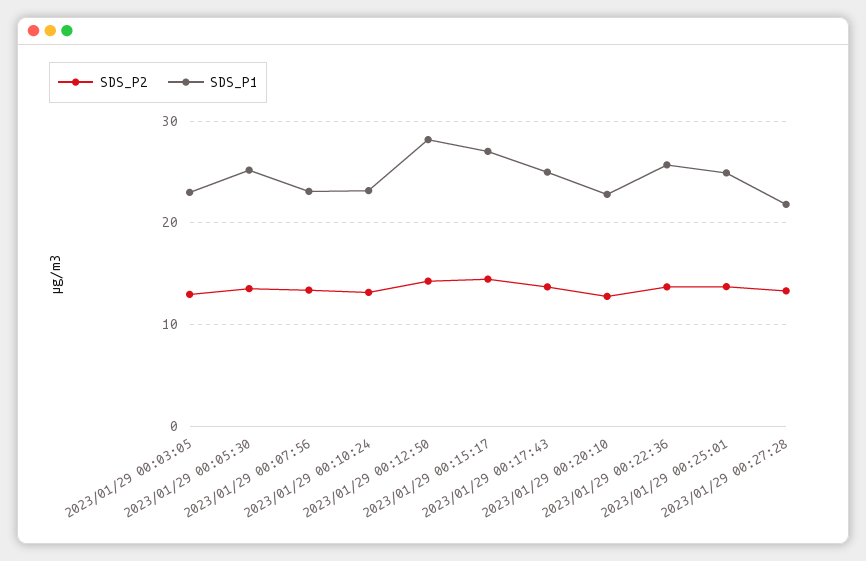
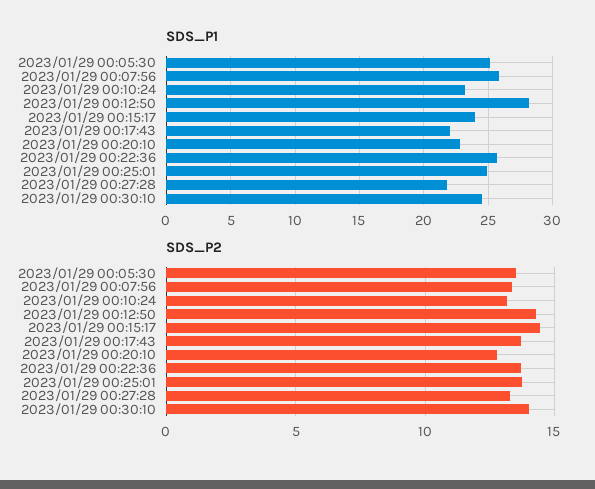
SDS_P2, 2023/01/29 00:03:05: 13 -> none
SDS_P1, 2023/01/29 00:03:05: 23 -> none
SDS_P1, 2023/01/29 00:07:56: 23 -> 26
SDS_P1, 2023/01/29 00:15:17: 27 -> 24
SDS_P1, 2023/01/29 00:17:43: 25 -> 22
SDS_P1, 2023/01/29 00:30:10: none -> 24.5
SDS_P2, 2023/01/29 00:30:10: none -> 14

